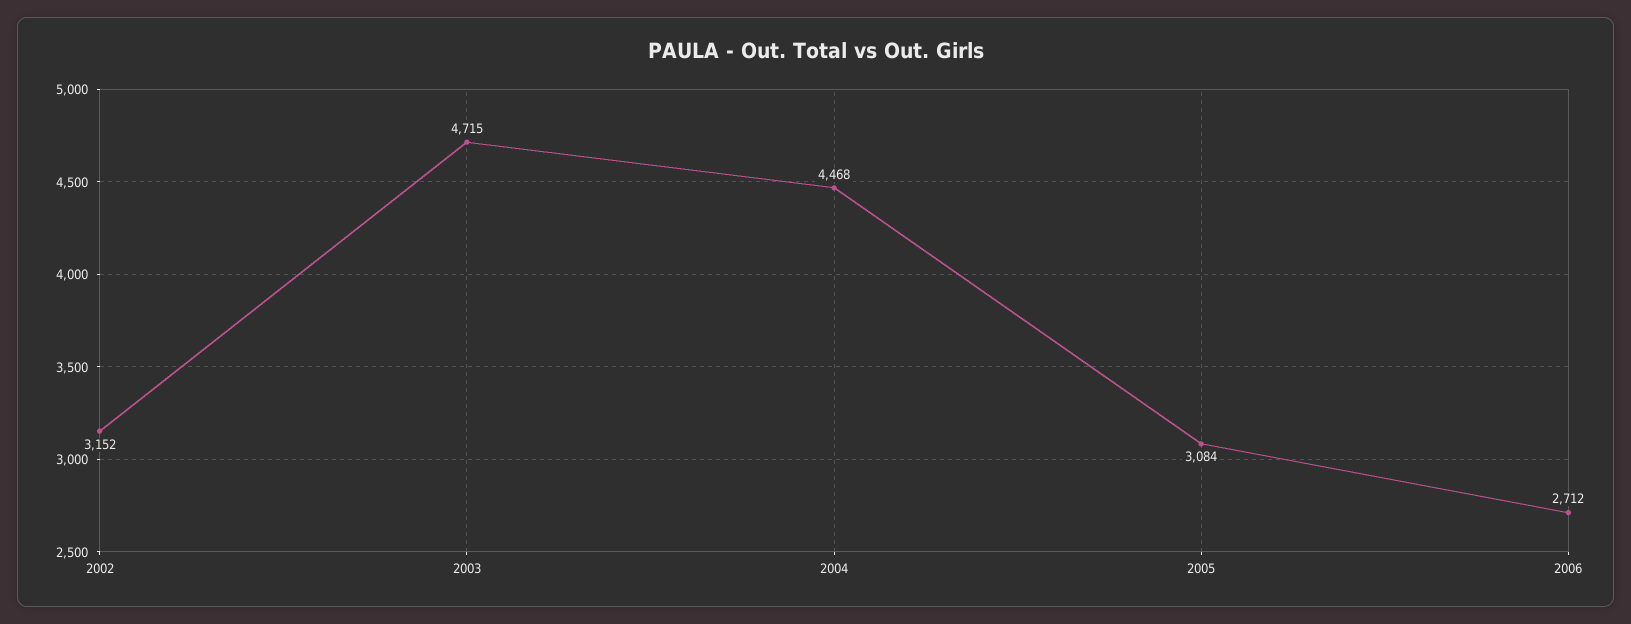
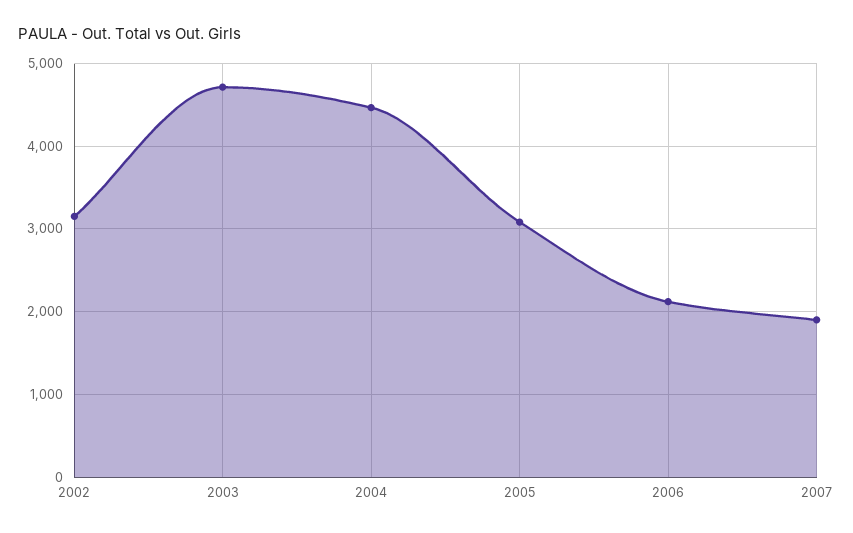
2006: 2712 -> 2100
2007: none -> 1900

